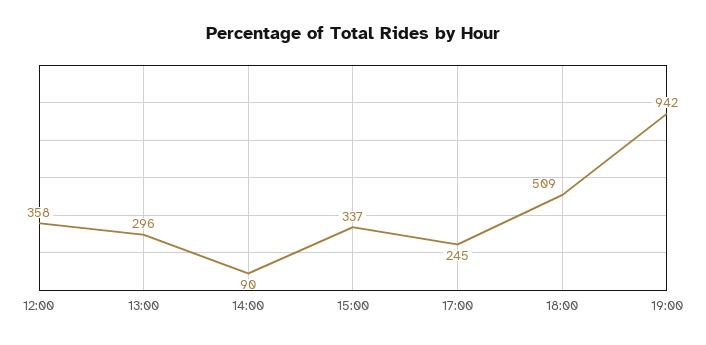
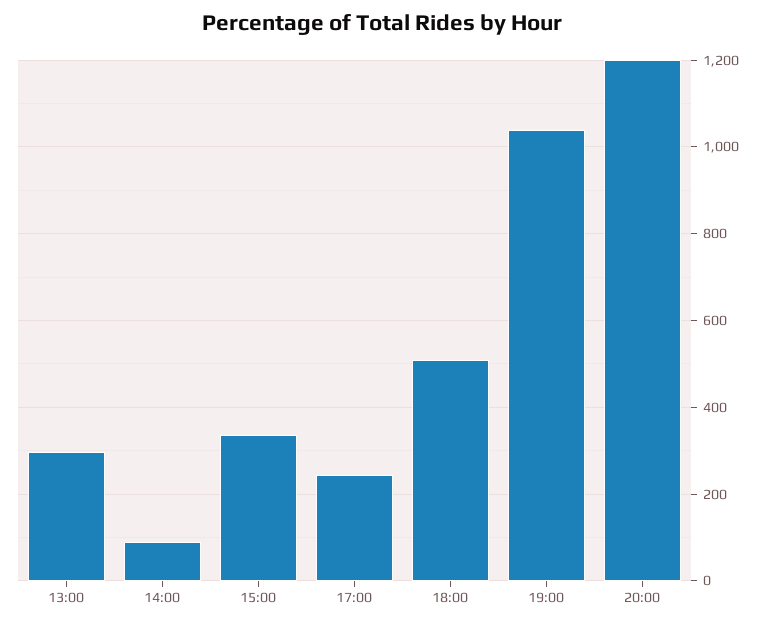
12:00: 358 -> none
19:00: 942 -> 1040
20:00: none -> 1200

